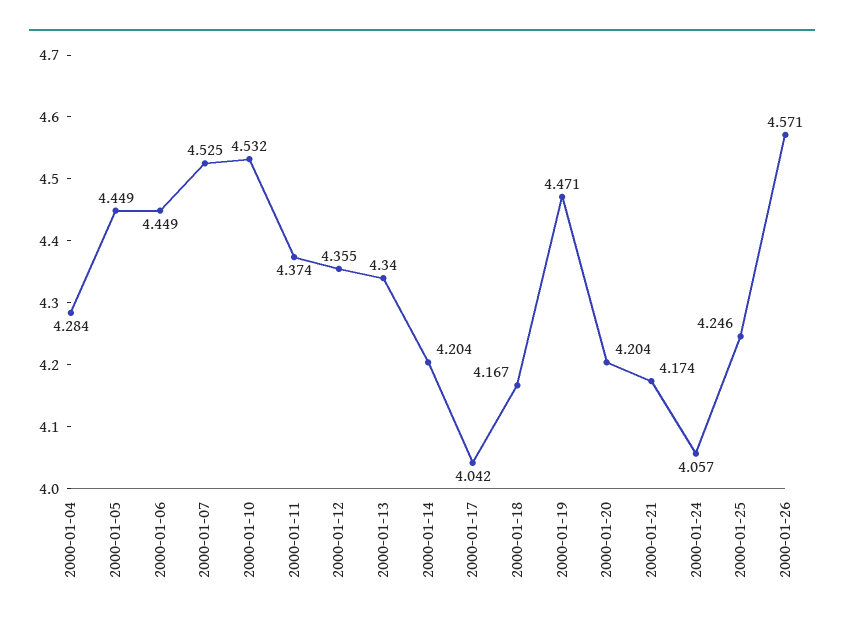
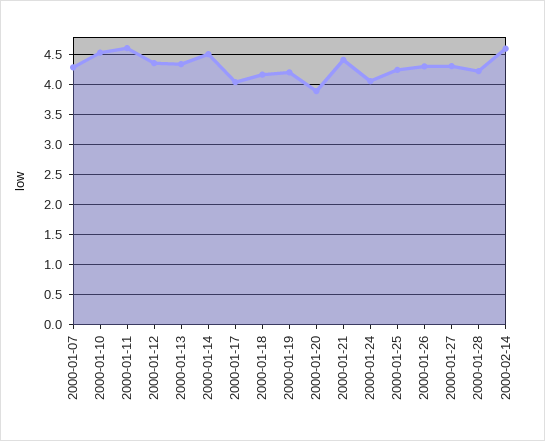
2000-01-04: 4.284 -> none
2000-01-05: 4.449 -> none
2000-01-06: 4.449 -> none
2000-01-07: 4.525 -> 4.3
2000-01-11: 4.374 -> 4.6
2000-01-14: 4.204 -> 4.5
2000-01-19: 4.471 -> 4.2
2000-01-20: 4.204 -> 3.9
2000-01-21: 4.174 -> 4.4
2000-01-26: 4.571 -> 4.3
2000-01-27: none -> 4.3
2000-01-28: none -> 4.2
2000-02-14: none -> 4.6

